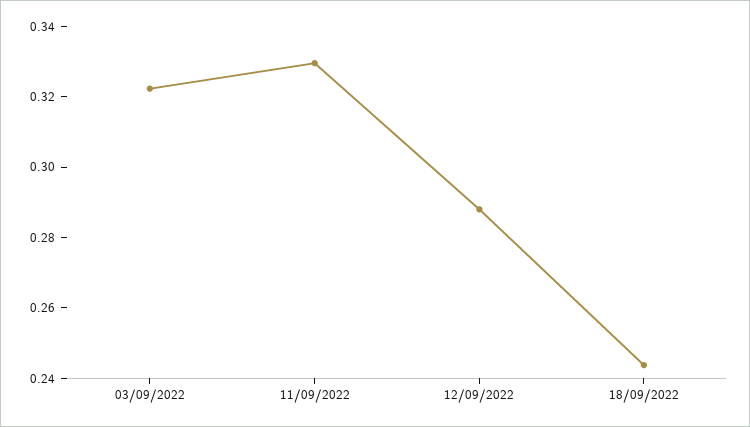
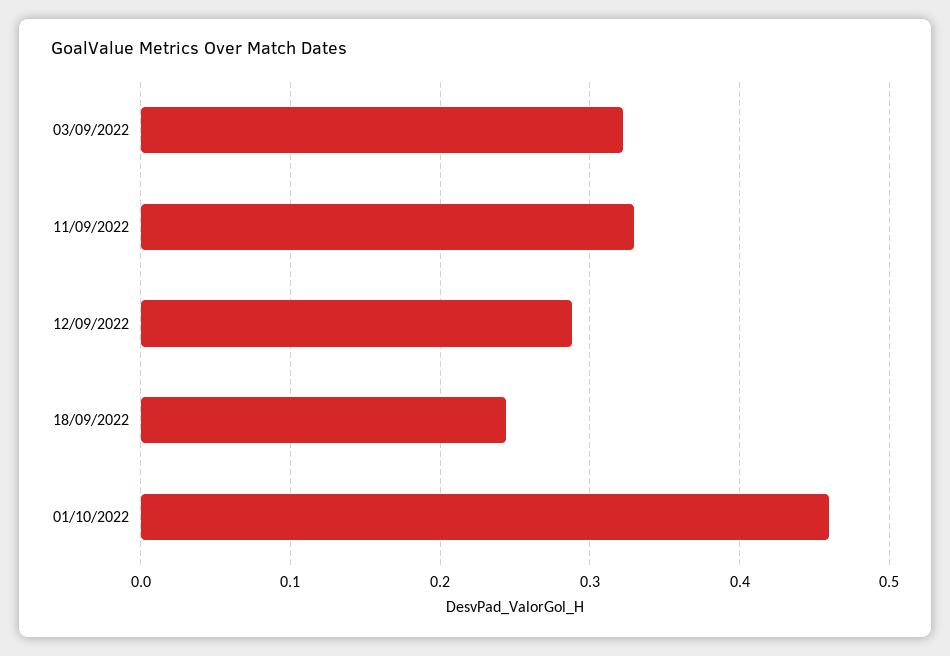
01/10/2022: none -> 0.46

